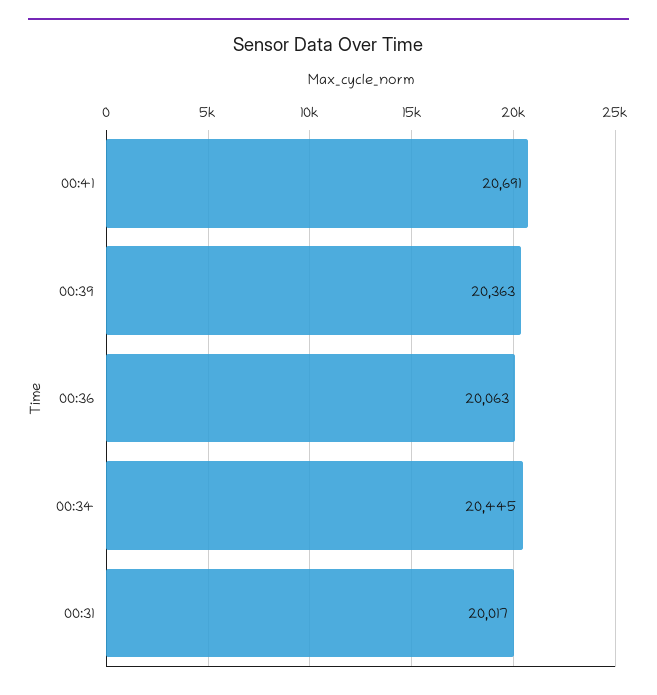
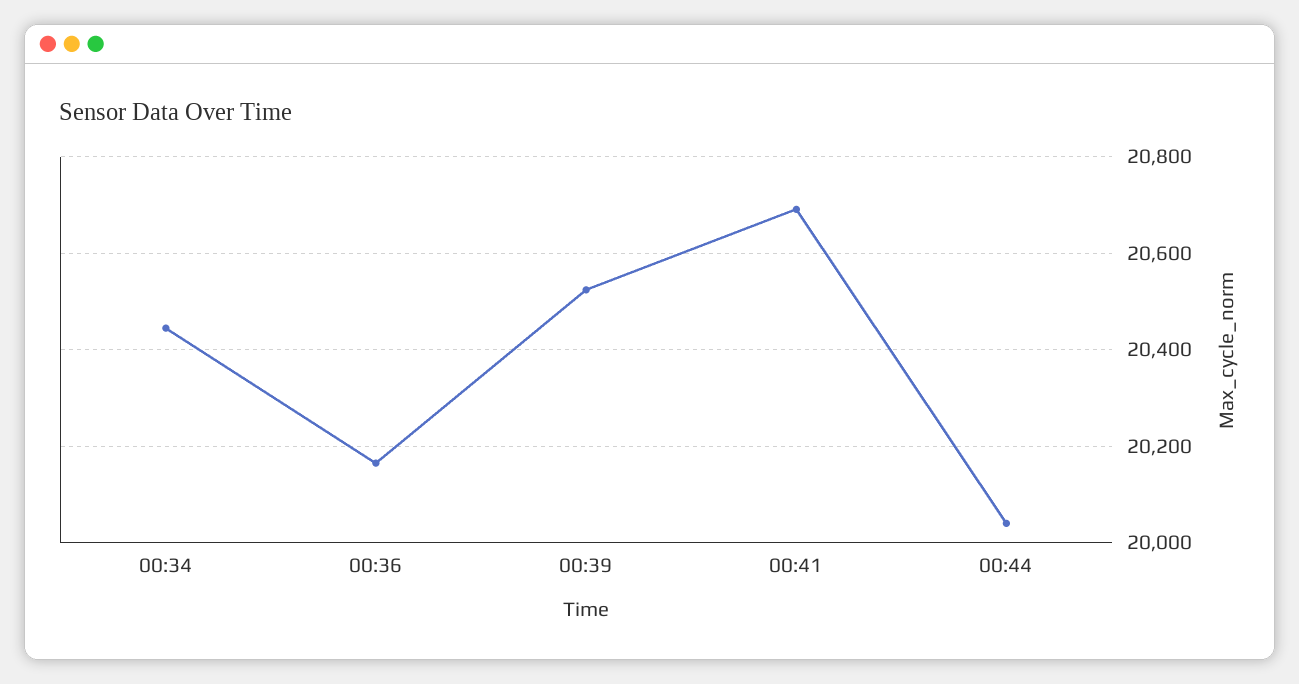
00:39: 20363 -> 20520
00:36: 20063 -> 20160
00:31: 20017 -> none
00:44: none -> 20040

